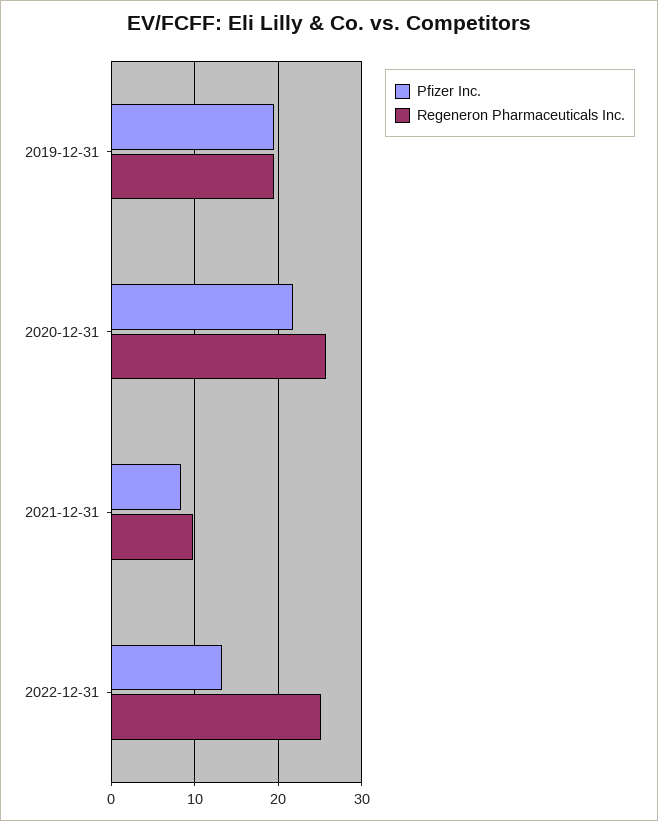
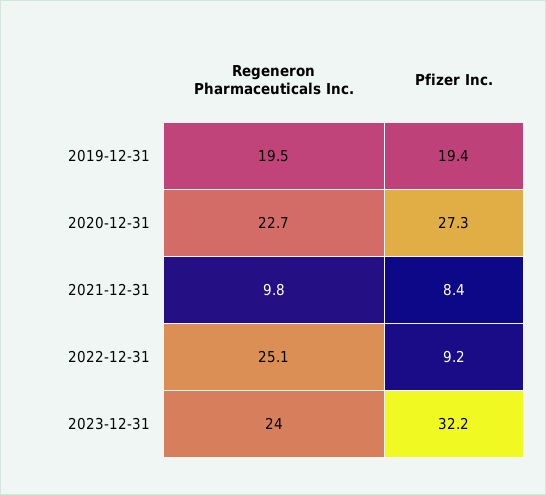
Pfizer Inc., 2020-12-31: 22 -> 27.3
Regeneron Pharmaceuticals Inc., 2020-12-31: 26 -> 22.7
Pfizer Inc., 2022-12-31: 13 -> 9.2
Regeneron Pharmaceuticals Inc., 2023-12-31: none -> 24
Pfizer Inc., 2023-12-31: none -> 32.2

